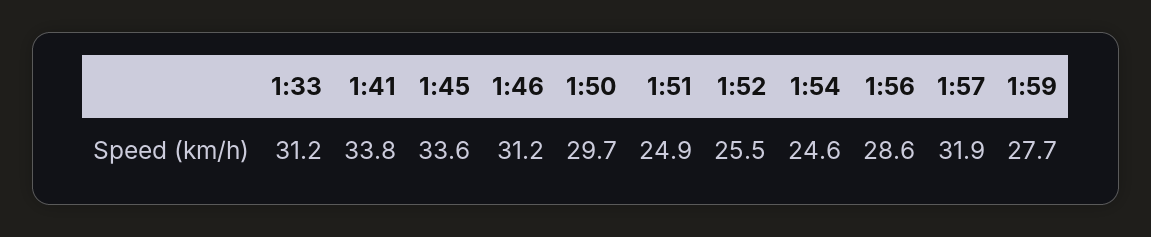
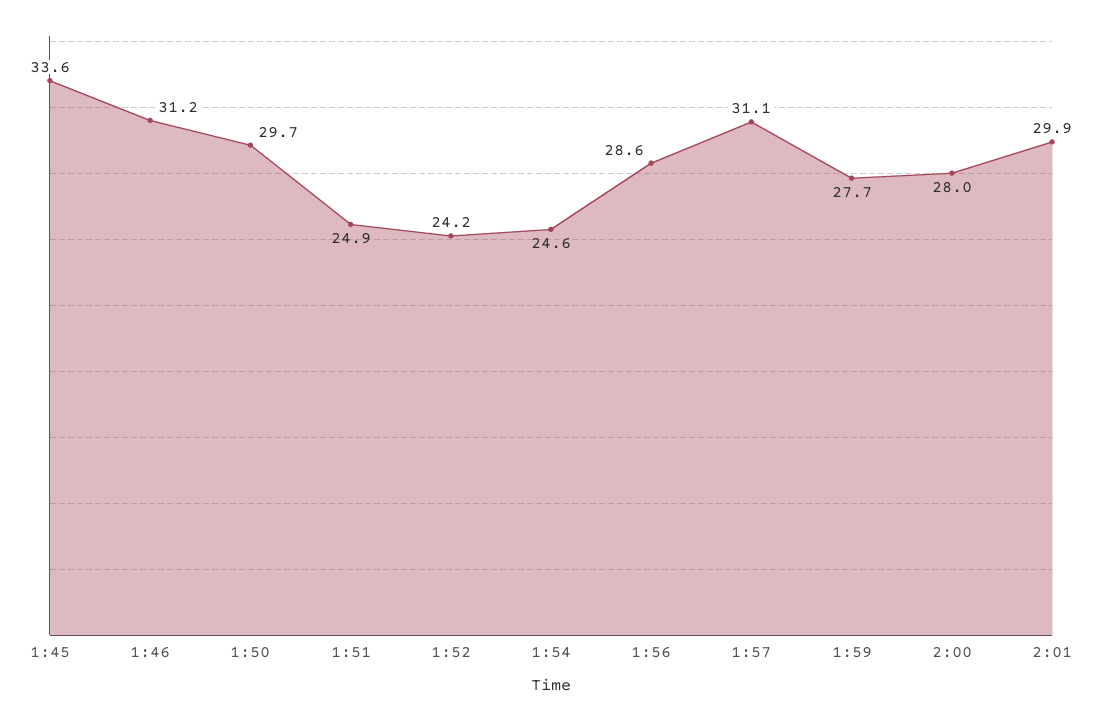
1:33: 31.2 -> none
1:41: 33.8 -> none
1:52: 25.5 -> 24.2
1:57: 31.9 -> 31.1
2:00: none -> 28
2:01: none -> 29.9

